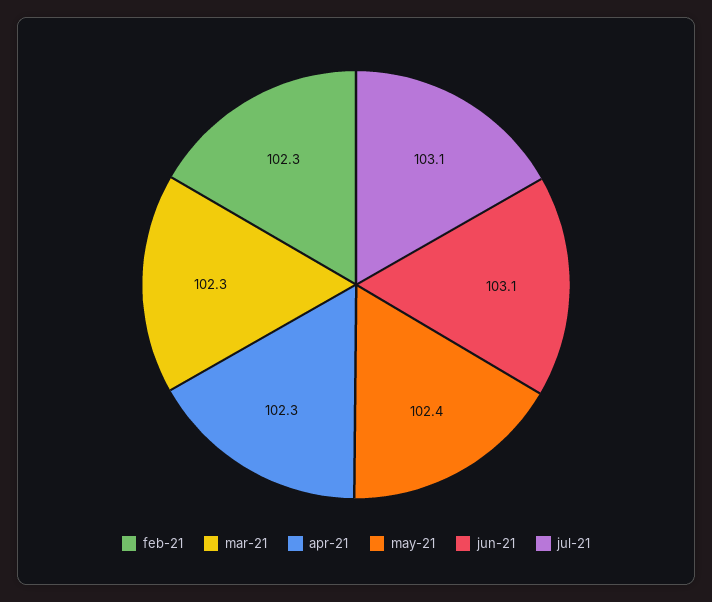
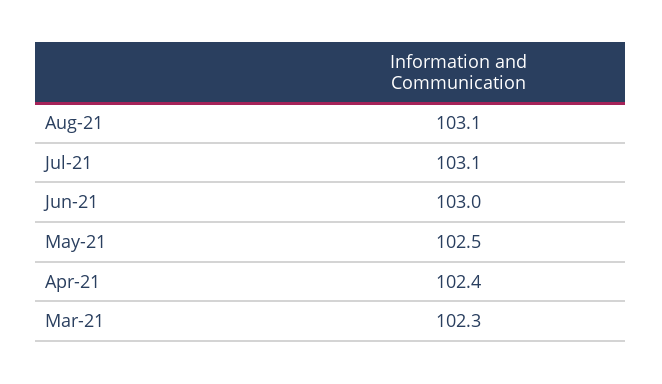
feb-21: 102.3 -> none
apr-21: 102.3 -> 102.4
may-21: 102.4 -> 102.5
jun-21: 103.1 -> 103
Aug-21: none -> 103.1

